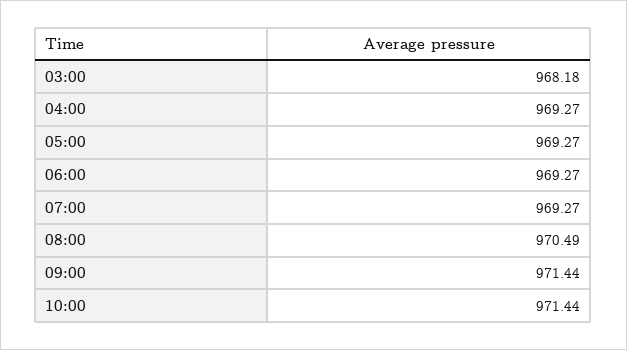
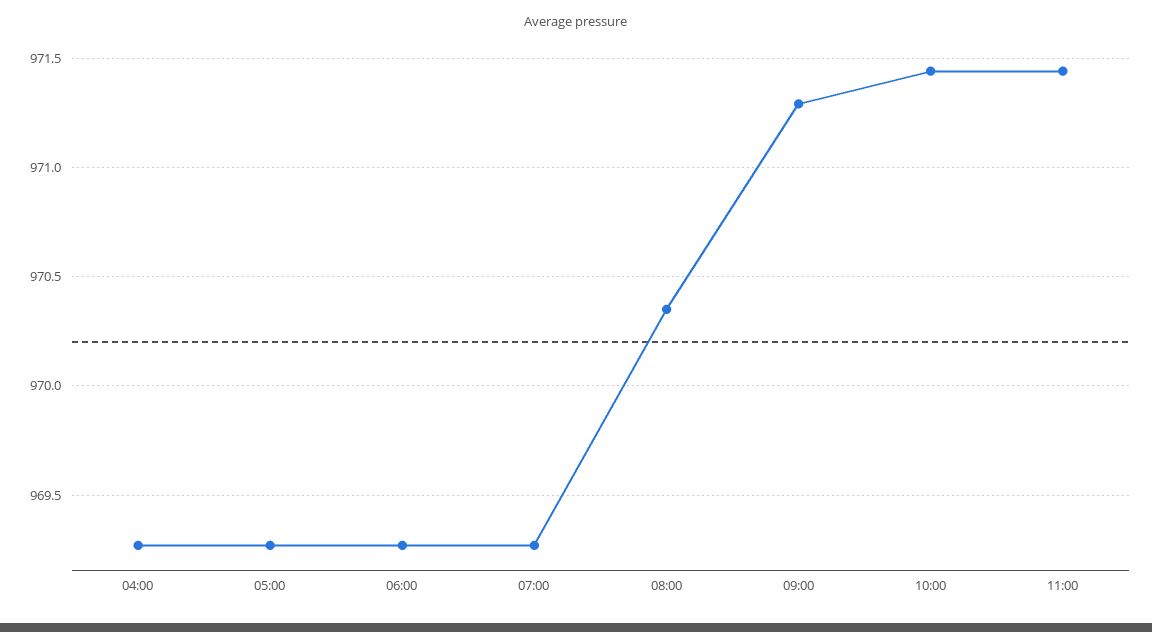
03:00: 968.18 -> none
08:00: 970.49 -> 970.35
09:00: 971.44 -> 971.3
11:00: none -> 971.45

